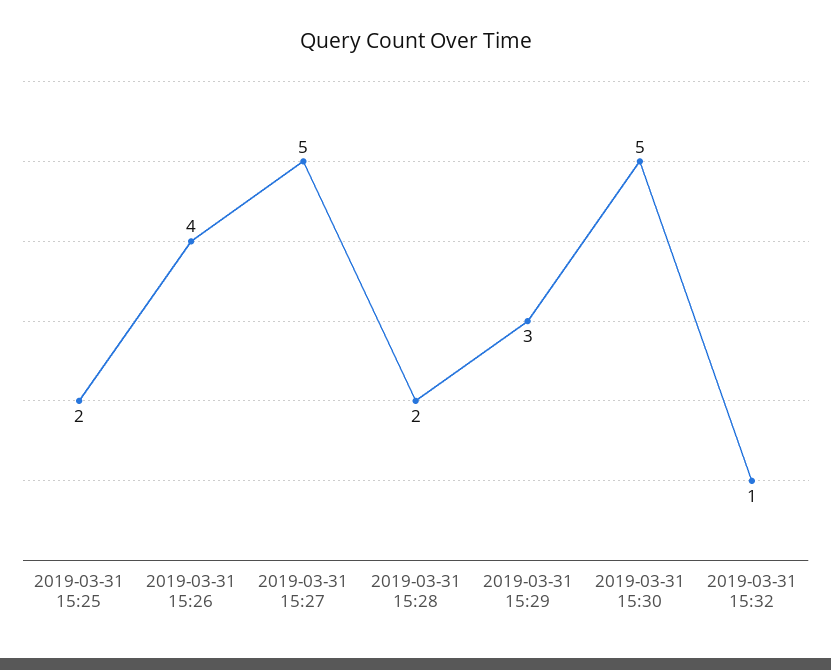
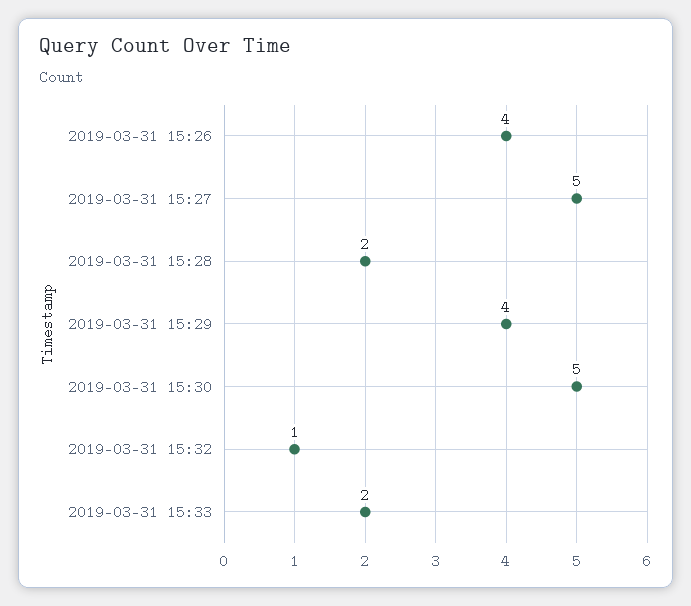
2019-03-31 15:25: 2 -> none
2019-03-31 15:29: 3 -> 4
2019-03-31 15:33: none -> 2

